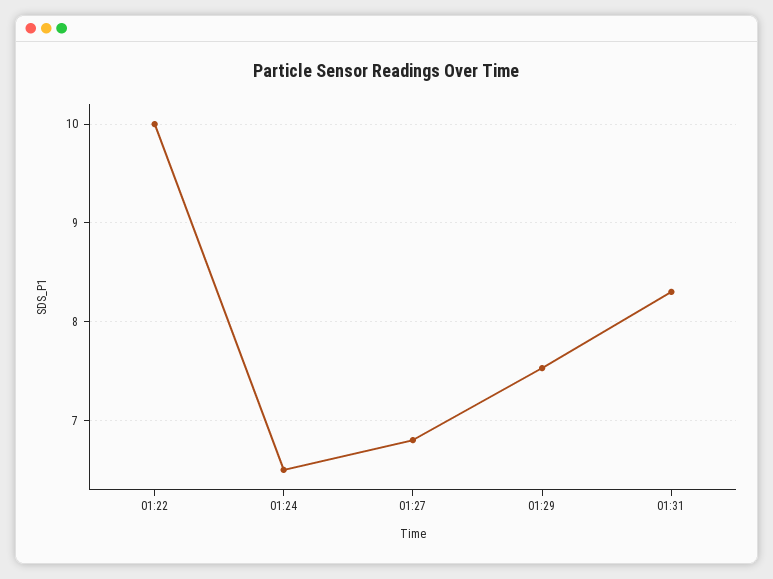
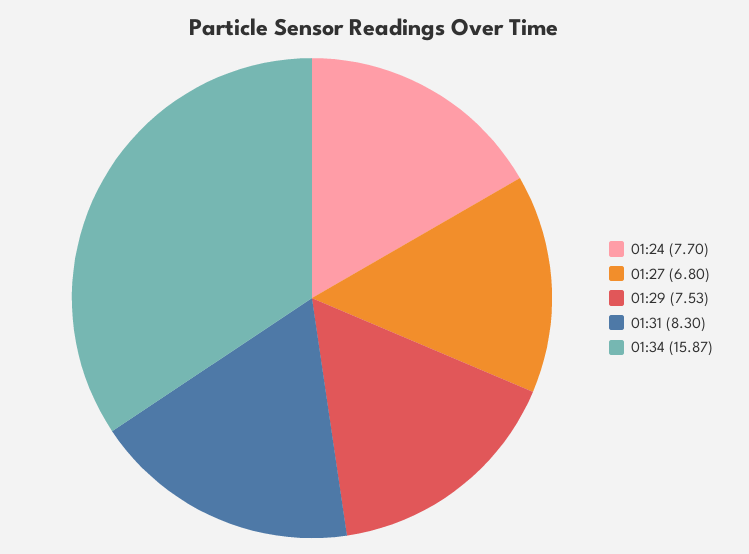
01:22: 10 -> none
01:24: 6.5 -> 7.7
01:34: none -> 15.87

